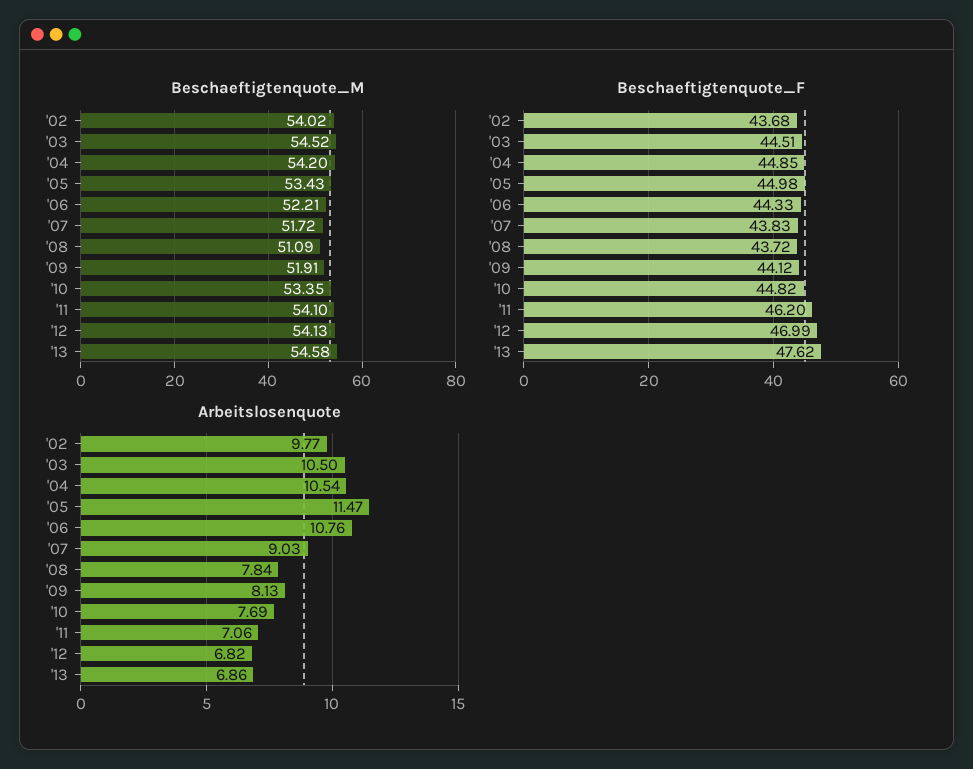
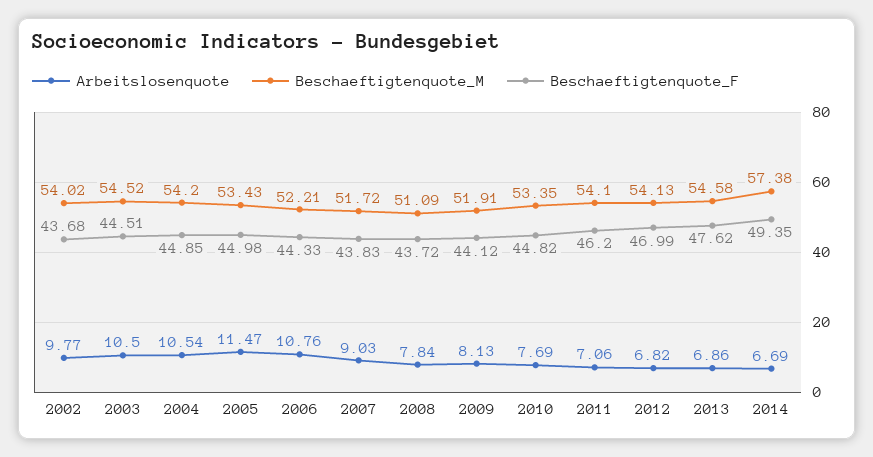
Arbeitslosenquote, 2014: none -> 6.69
Beschaeftigtenquote_M, 2014: none -> 57.38
Beschaeftigtenquote_F, 2014: none -> 49.35

